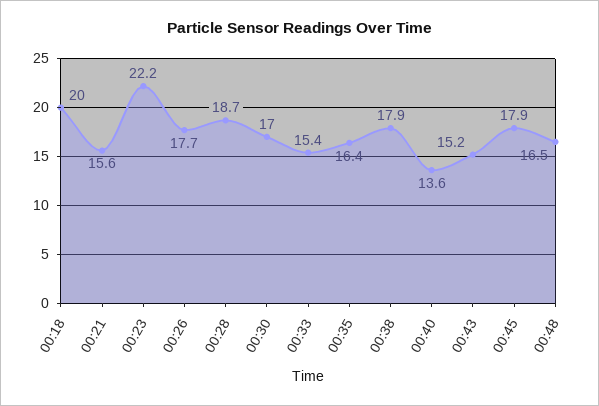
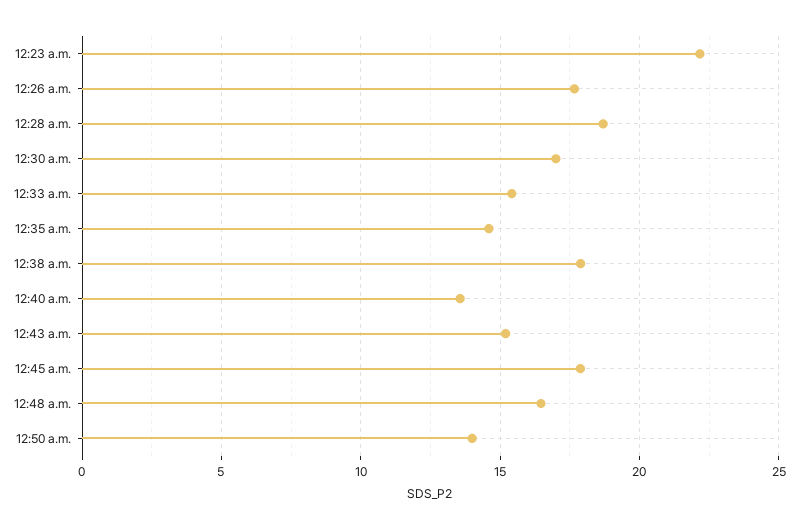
00:18: 20 -> none
00:21: 15.6 -> none
00:35: 16.4 -> 14.5
12:50 a.m.: none -> 14

